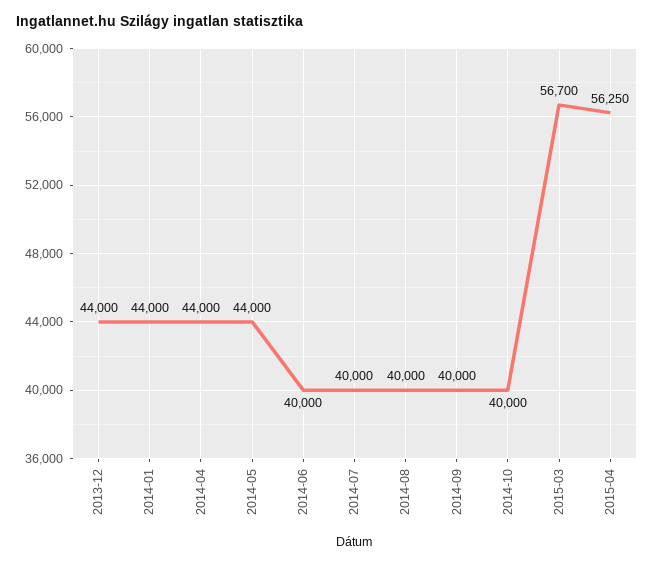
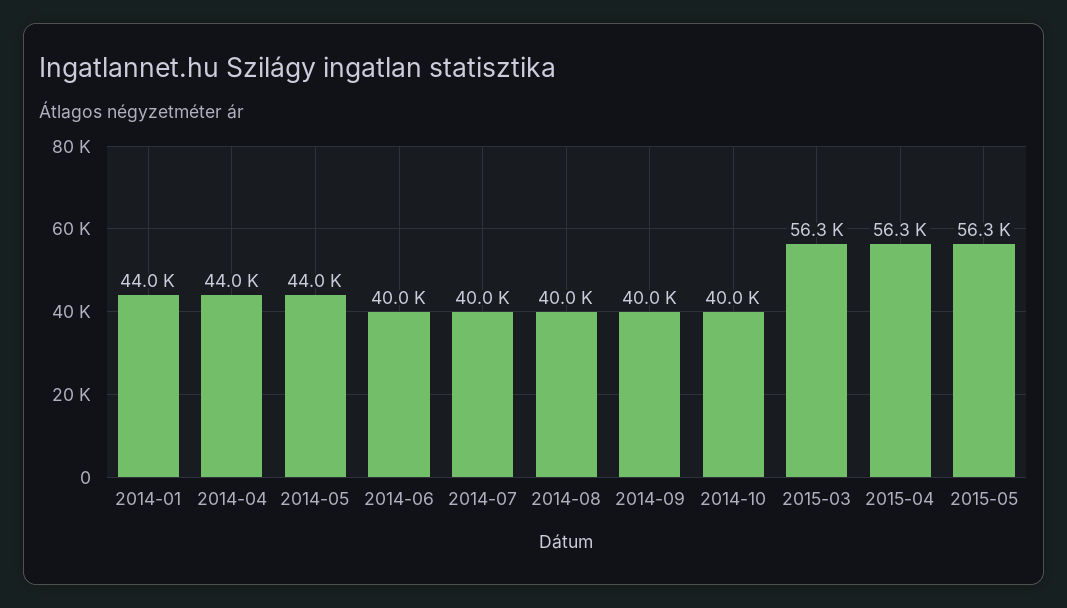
2013-12: 44000 -> none
2015-03: 56700 -> 56300
2015-05: none -> 56300

